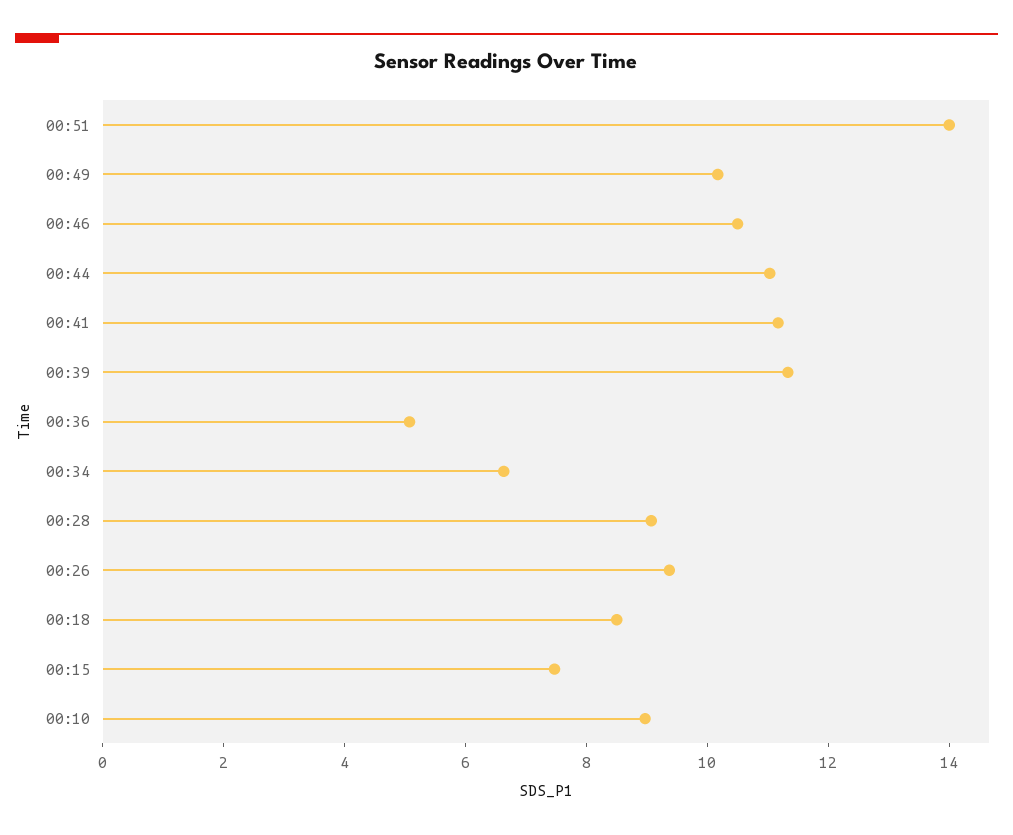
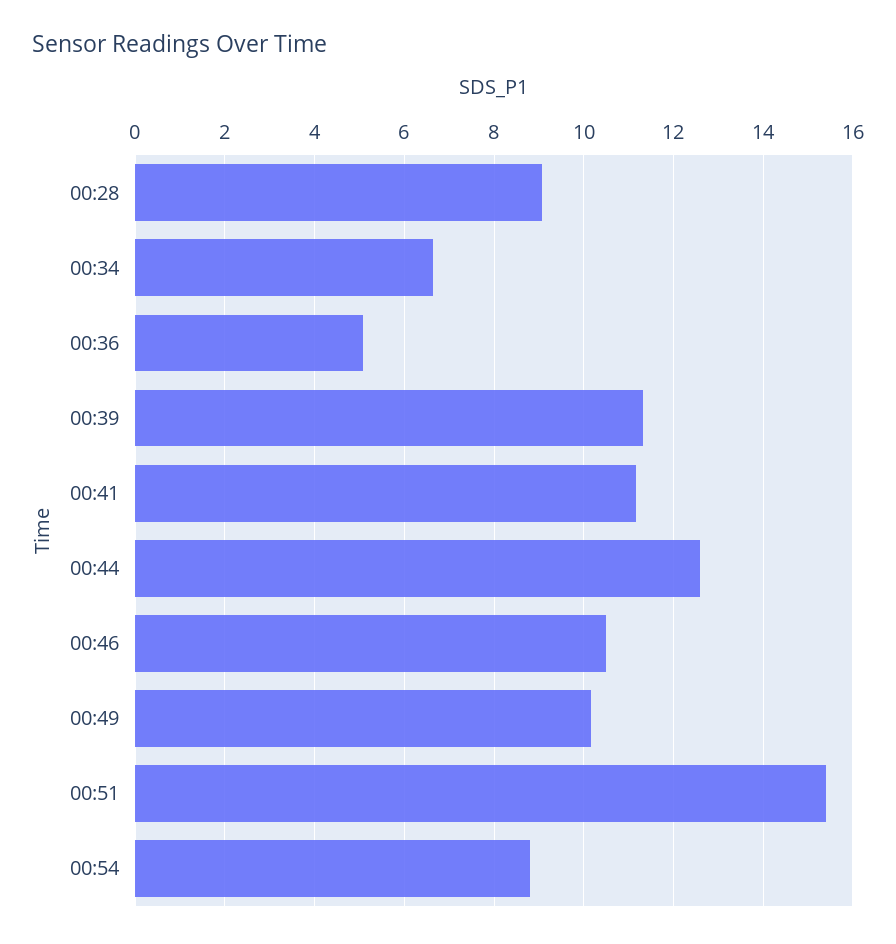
00:51: 14 -> 15.4
00:44: 11 -> 12.6
00:26: 9.5 -> none
00:18: 8.5 -> none
00:15: 7.5 -> none
00:10: 9 -> none
00:54: none -> 8.8

